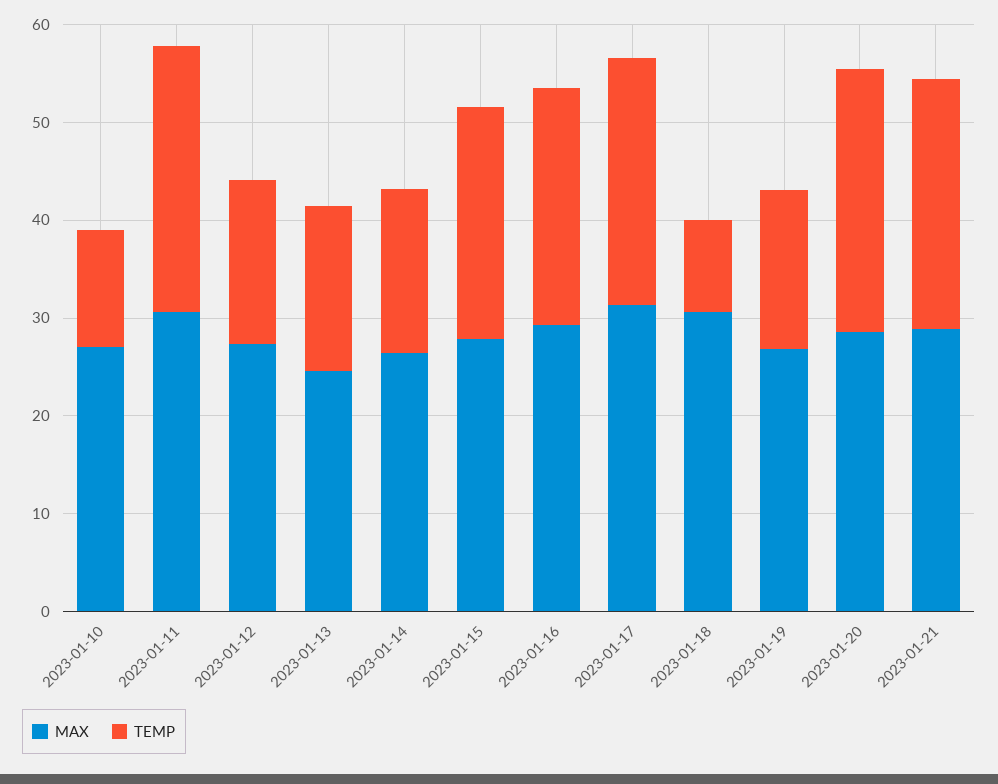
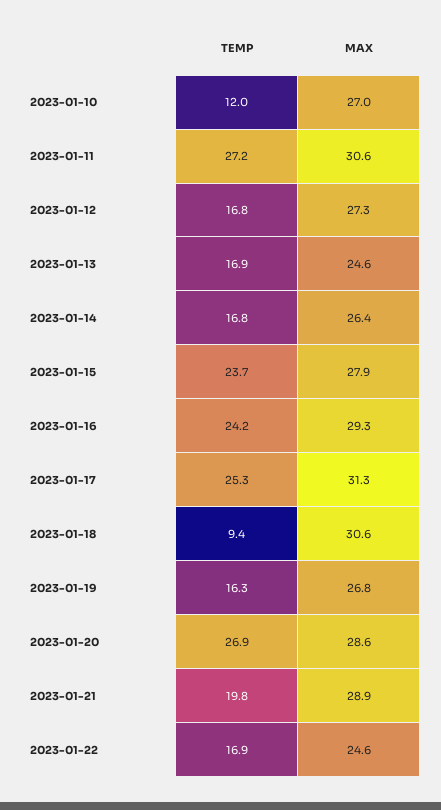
TEMP, 2023-01-21: 26 -> 19.8
TEMP, 2023-01-22: none -> 16.9
MAX, 2023-01-22: none -> 24.6

